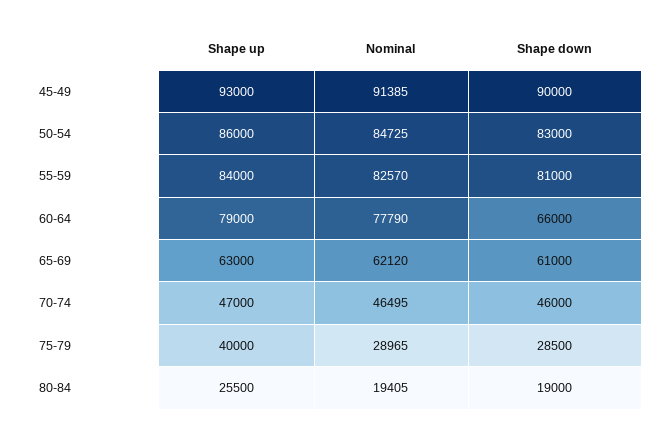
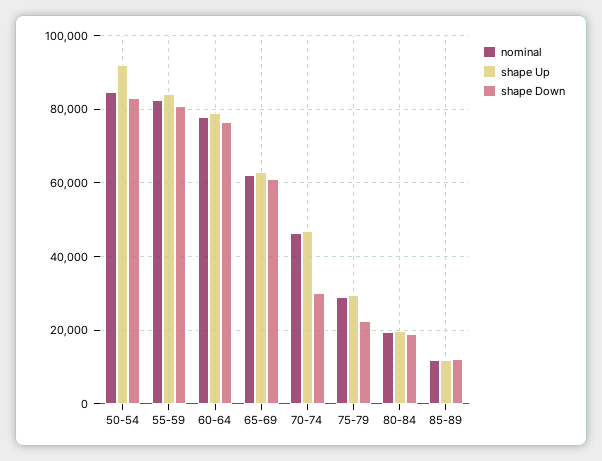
Shape up, 45-49: 93000 -> none
Nominal, 45-49: 91385 -> none
Shape down, 45-49: 90000 -> none
Shape up, 50-54: 86000 -> 92000
Shape down, 60-64: 66000 -> 76000
Shape down, 70-74: 46000 -> 30000
Shape up, 75-79: 40000 -> 30000
Shape down, 75-79: 28500 -> 22000
Shape up, 80-84: 25500 -> 20000
Nominal, 85-89: none -> 12000
Shape up, 85-89: none -> 12000
Shape down, 85-89: none -> 12000

